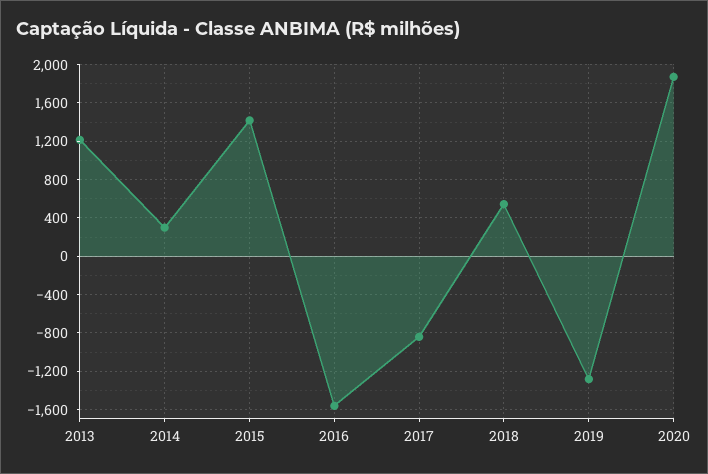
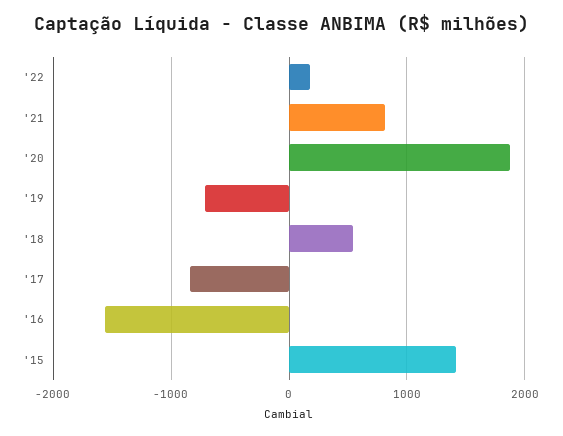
2013: 1200 -> none
2014: 300 -> none
2019: -1300 -> -700
'22: none -> 200
'21: none -> 800

